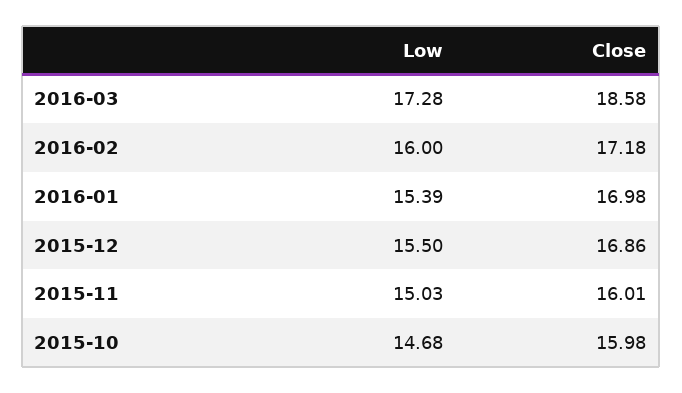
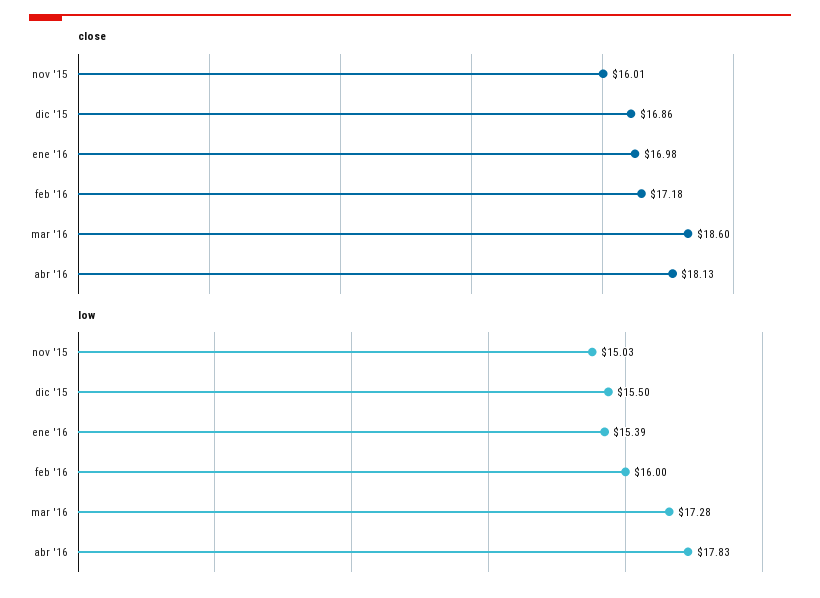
Close, 2016-03: 18.58 -> 18.6
Low, 2015-10: 14.68 -> none
Close, 2015-10: 15.98 -> none
Close, abr '16: none -> 18.13
Low, abr '16: none -> 17.83

